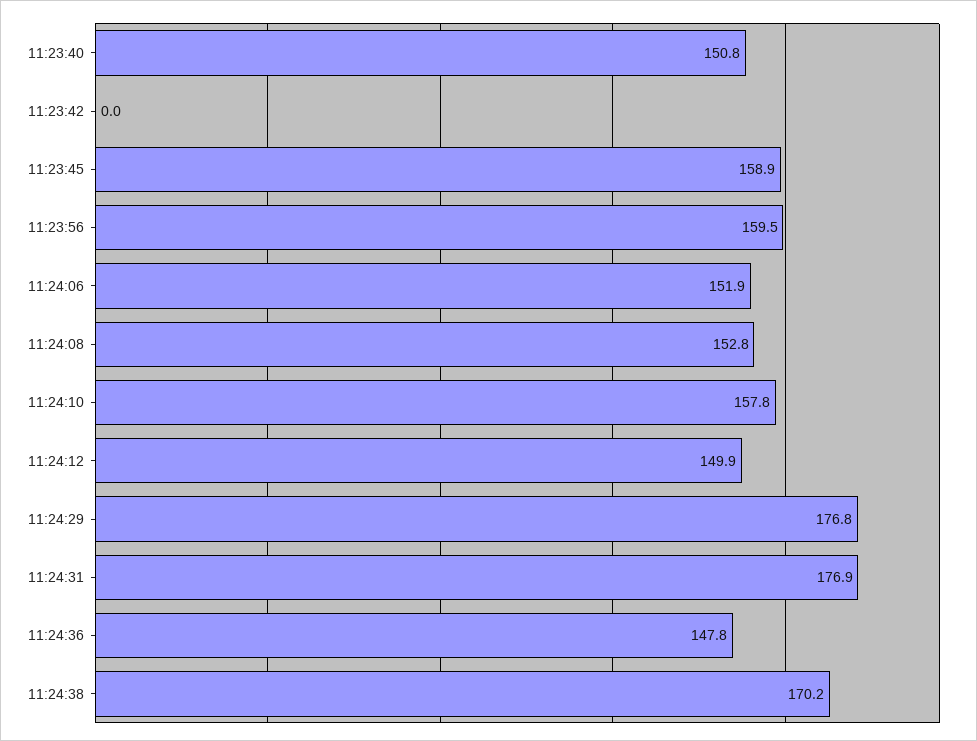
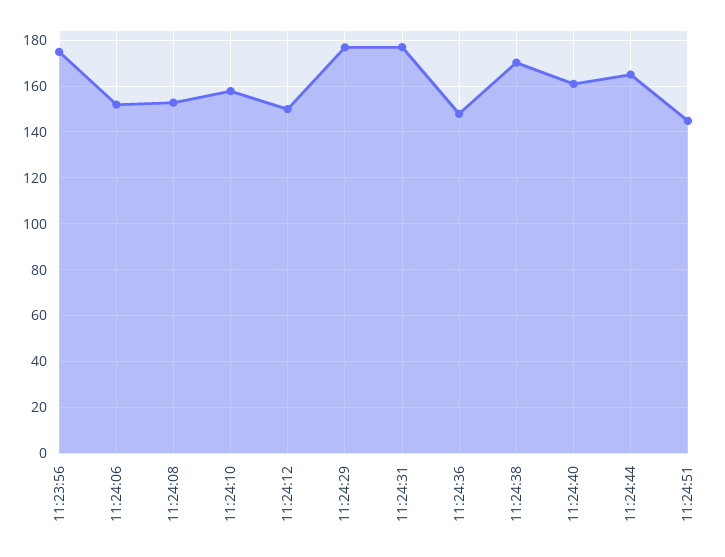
11:23:40: 150.8 -> none
11:23:42: 0 -> none
11:23:45: 158.9 -> none
11:23:56: 159.5 -> 175
11:24:40: none -> 160
11:24:44: none -> 165
11:24:51: none -> 145

